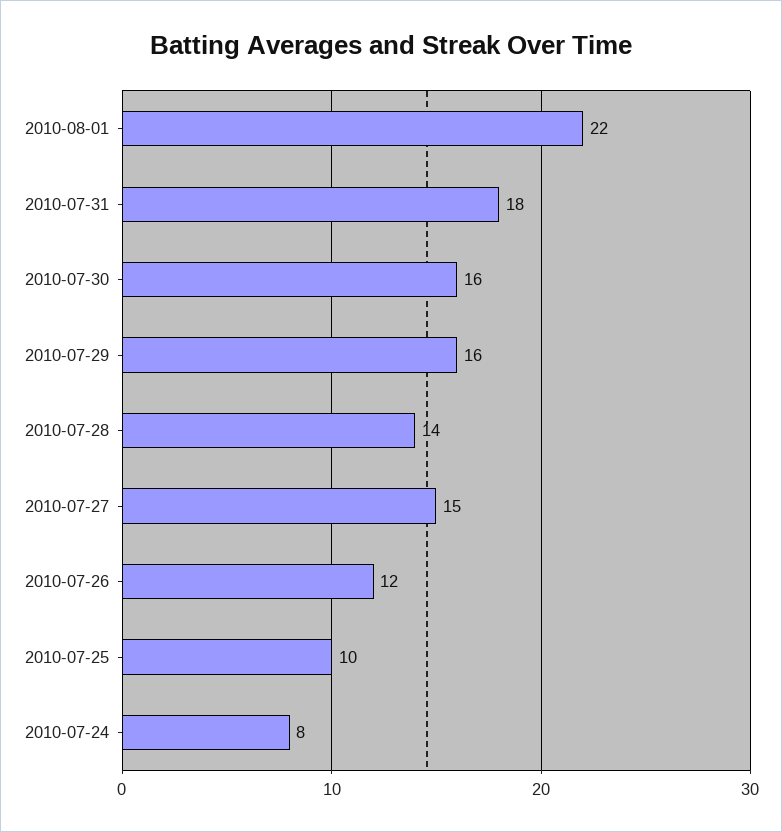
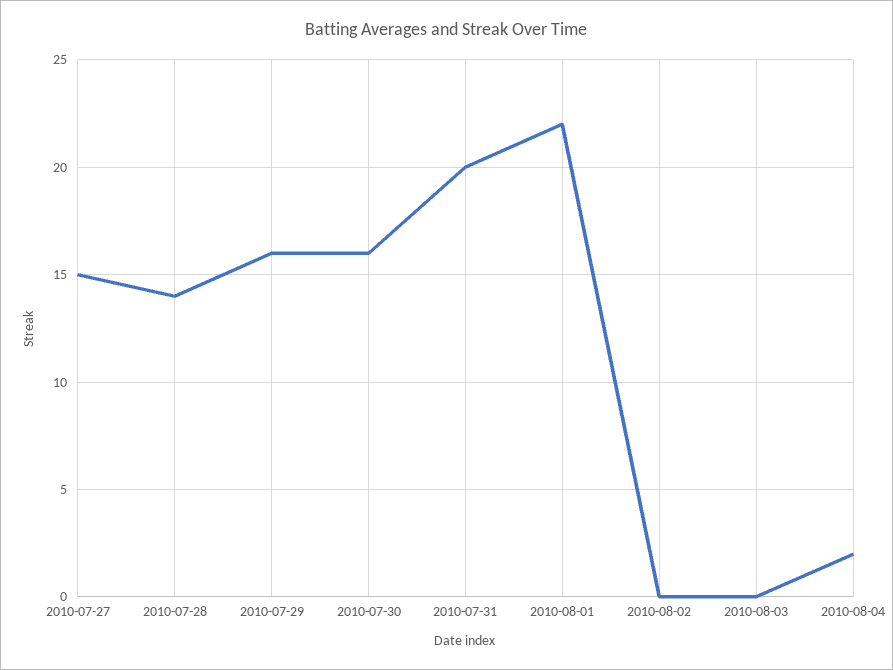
2010-07-31: 18 -> 20
2010-07-26: 12 -> none
2010-07-25: 10 -> none
2010-07-24: 8 -> none
2010-08-02: none -> 0
2010-08-03: none -> 0
2010-08-04: none -> 2

